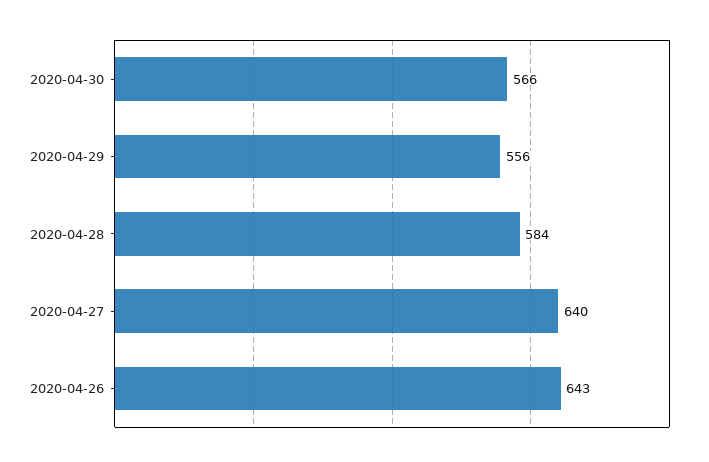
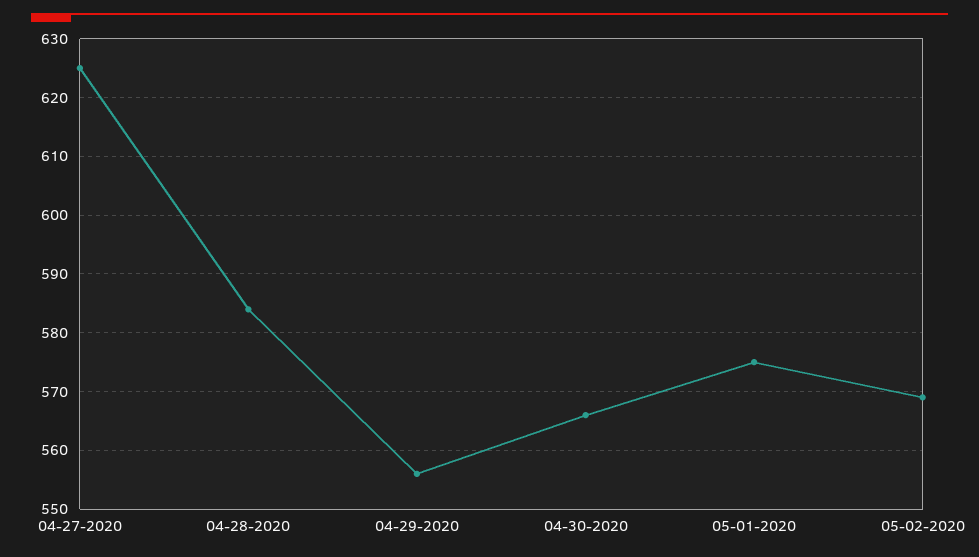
2020-04-27: 640 -> 625
2020-04-26: 643 -> none
05-01-2020: none -> 575
05-02-2020: none -> 570

